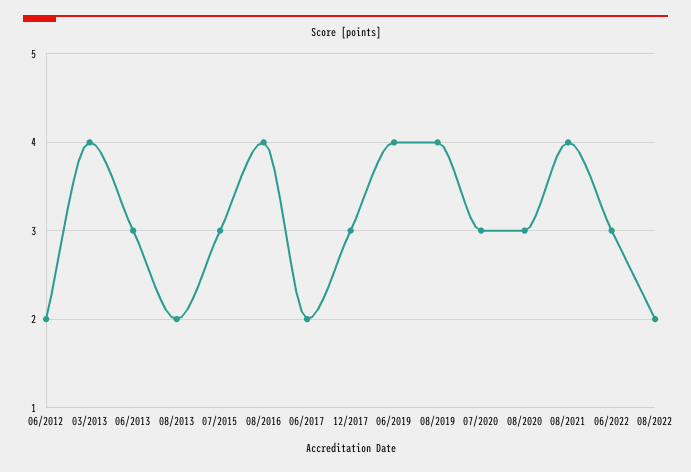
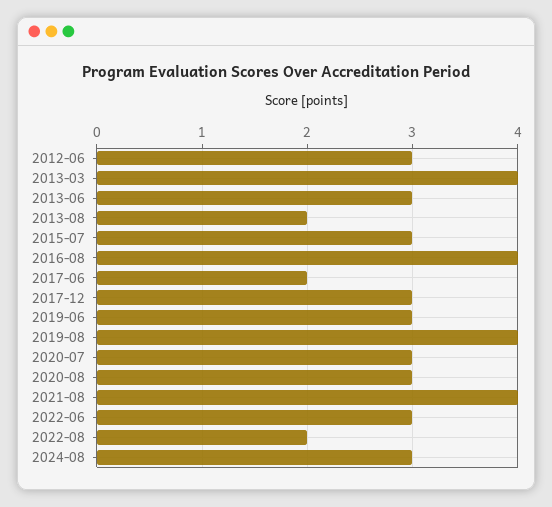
06/2012: 2 -> 3
06/2019: 4 -> 3
2024-08: none -> 3

